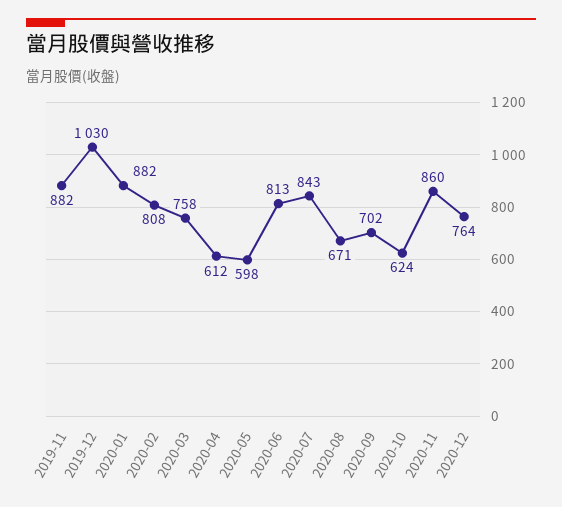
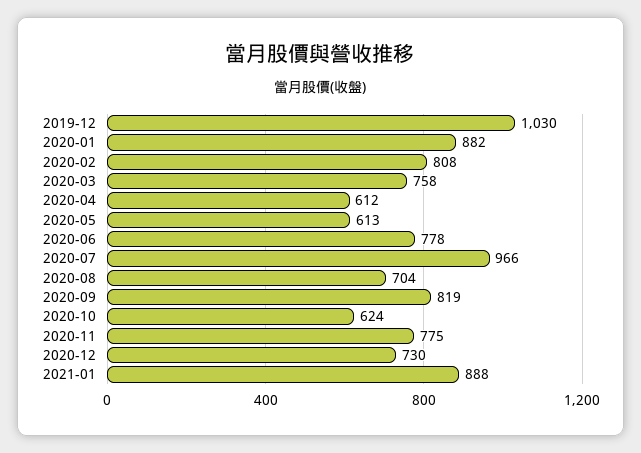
2019-11: 882 -> none
2020-05: 598 -> 613
2020-06: 813 -> 778
2020-07: 843 -> 966
2020-08: 671 -> 704
2020-09: 702 -> 819
2020-11: 860 -> 775
2020-12: 764 -> 730
2021-01: none -> 888

